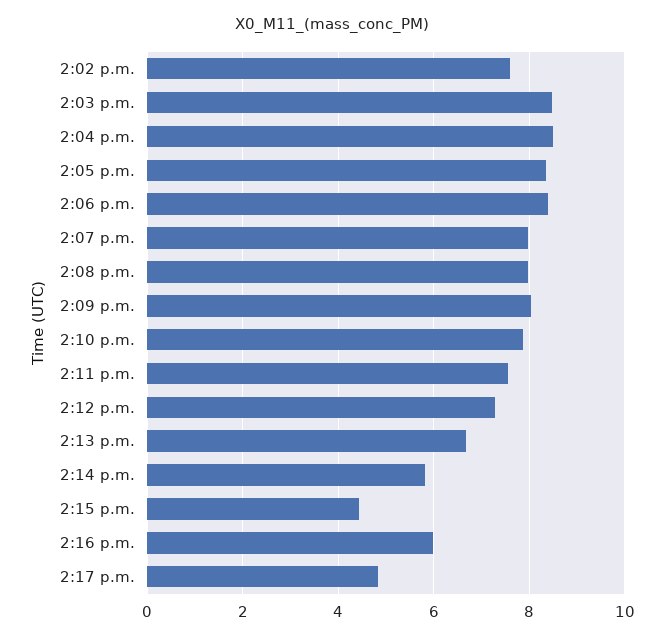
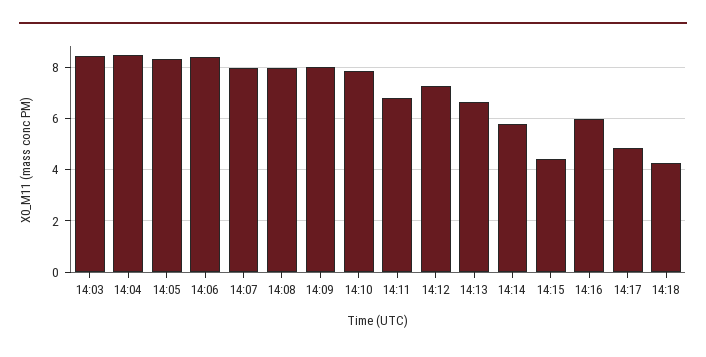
2:02 p.m.: 7.6 -> none
2:11 p.m.: 7.6 -> 6.75
14:18: none -> 4.25

